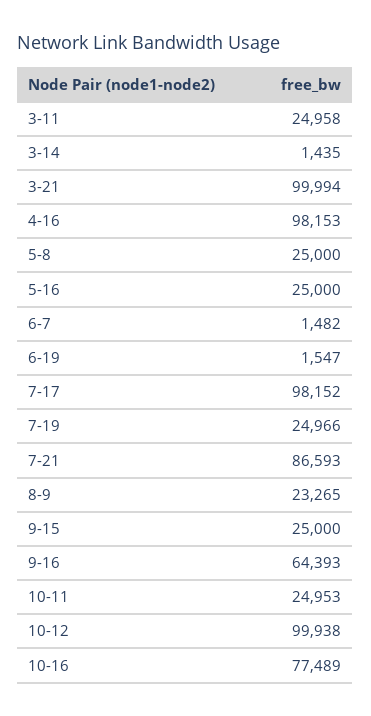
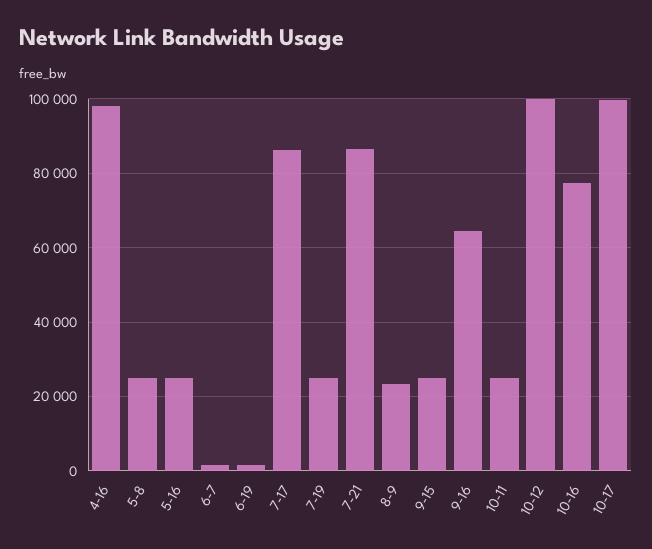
3-11: 24958 -> none
3-14: 1435 -> none
3-21: 99994 -> none
7-17: 98152 -> 86000
10-17: none -> 100000

